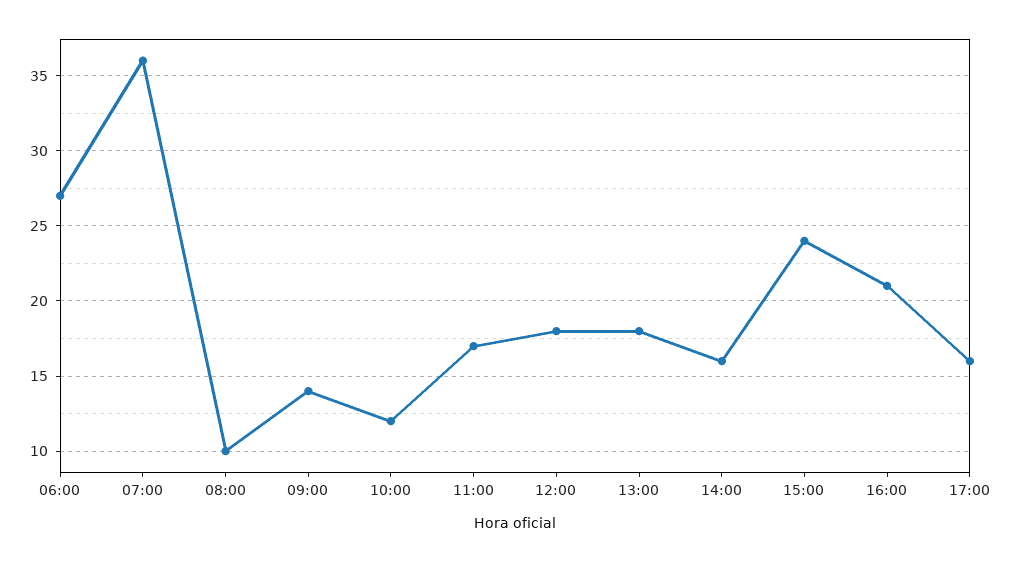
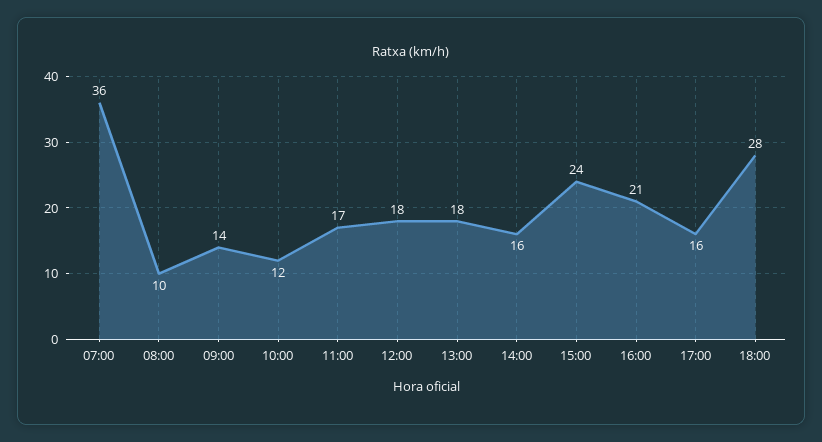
06:00: 27 -> none
18:00: none -> 28

